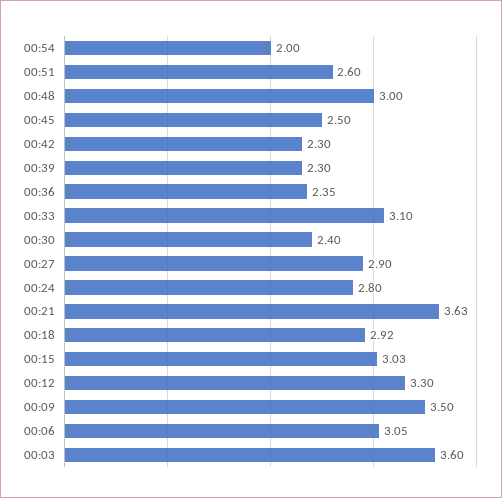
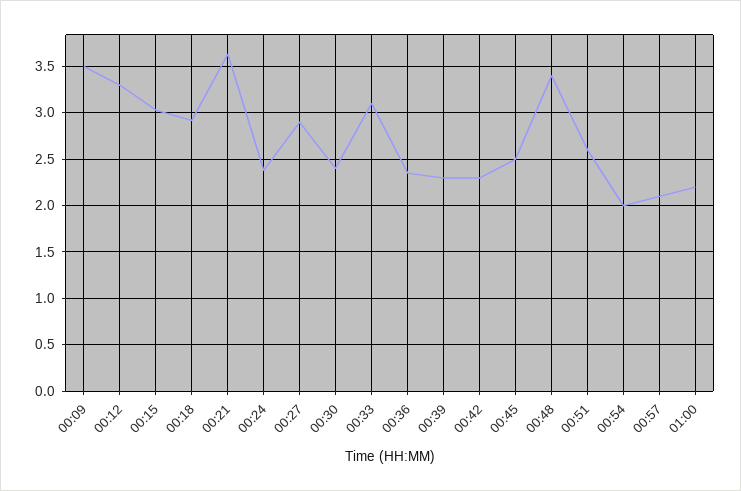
00:48: 3 -> 3.4
00:24: 2.8 -> 2.4
00:06: 3.05 -> none
00:03: 3.6 -> none
00:57: none -> 2.1
01:00: none -> 2.2

